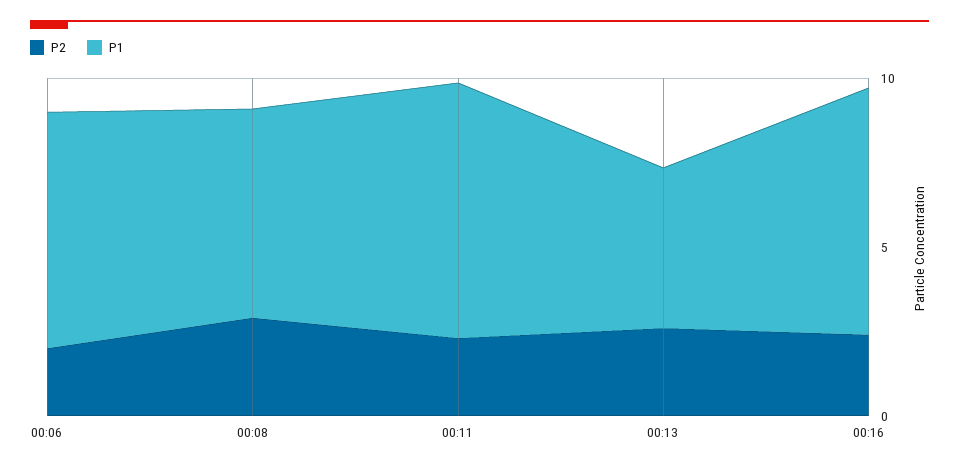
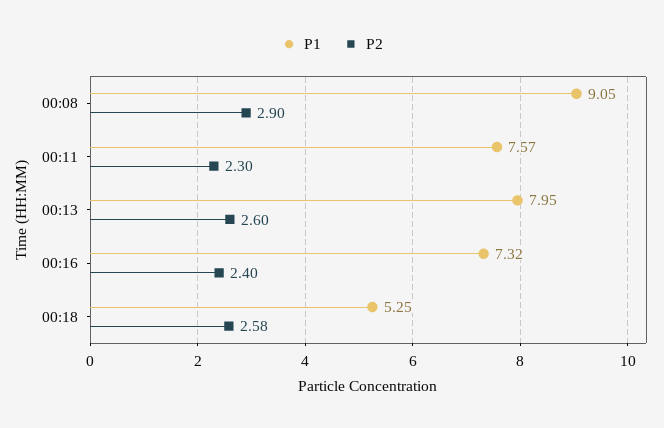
P2, 00:06: 2 -> none
P1, 00:06: 7 -> none
P1, 00:08: 6 -> 9.05
P1, 00:13: 5 -> 7.95
P1, 00:18: none -> 5.25
P2, 00:18: none -> 2.58

